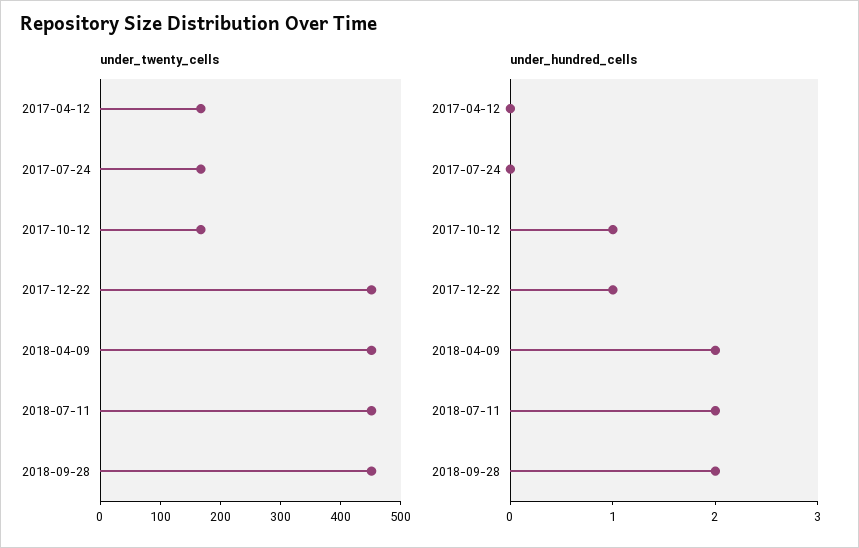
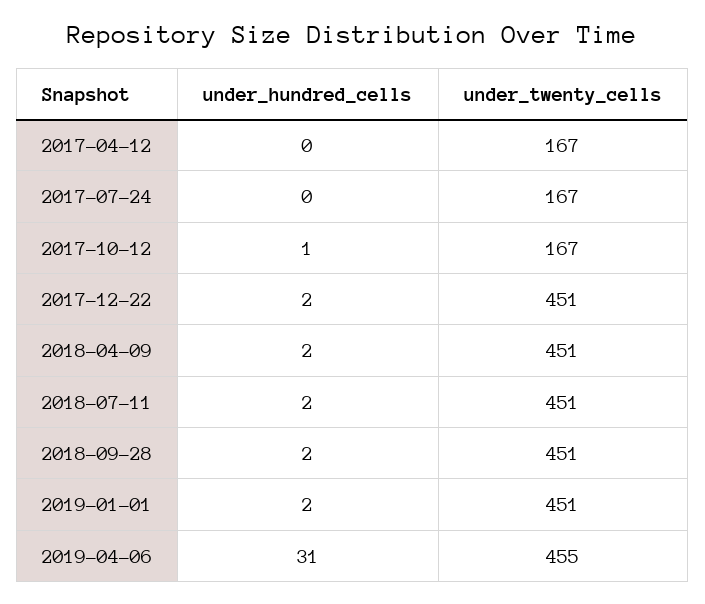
under_hundred_cells, 2017-12-22: 1 -> 2
under_hundred_cells, 2019-01-01: none -> 2
under_twenty_cells, 2019-01-01: none -> 451
under_hundred_cells, 2019-04-06: none -> 31
under_twenty_cells, 2019-04-06: none -> 455

